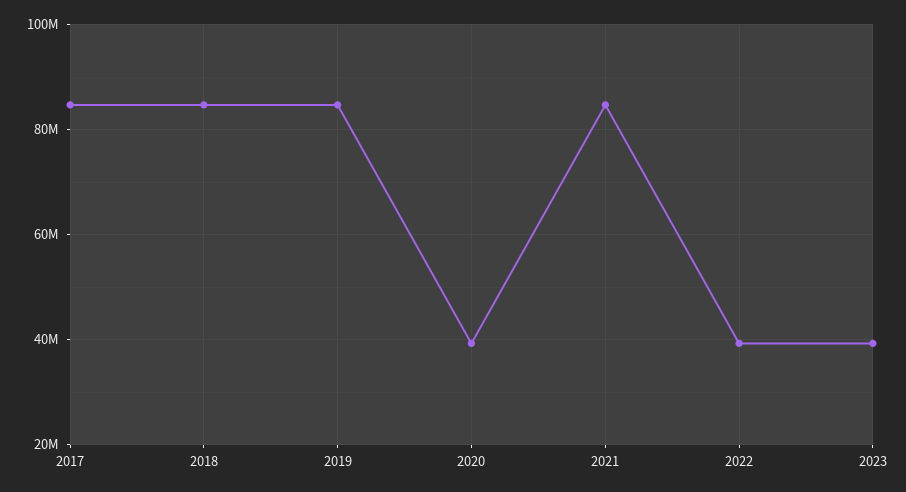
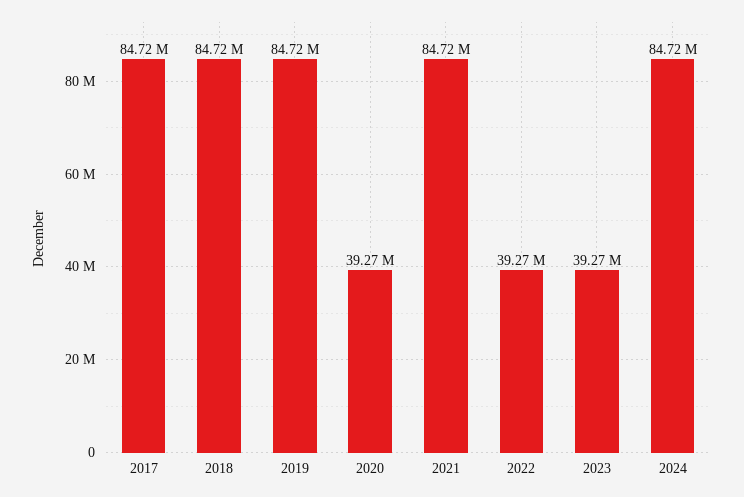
2024: none -> 84720000

